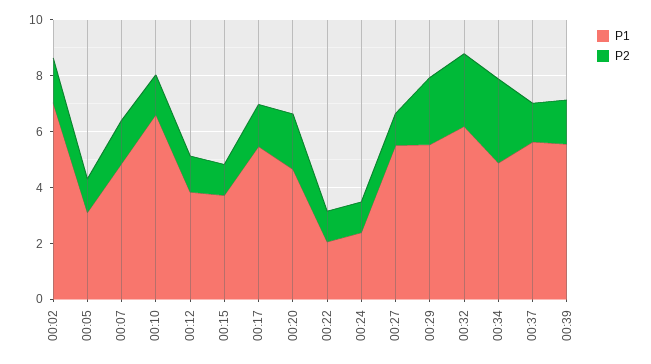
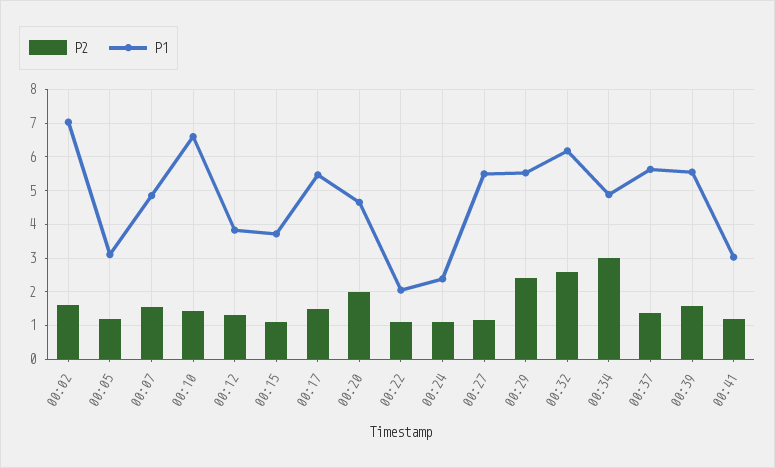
P2, 00:41: none -> 1.2
P1, 00:41: none -> 3

